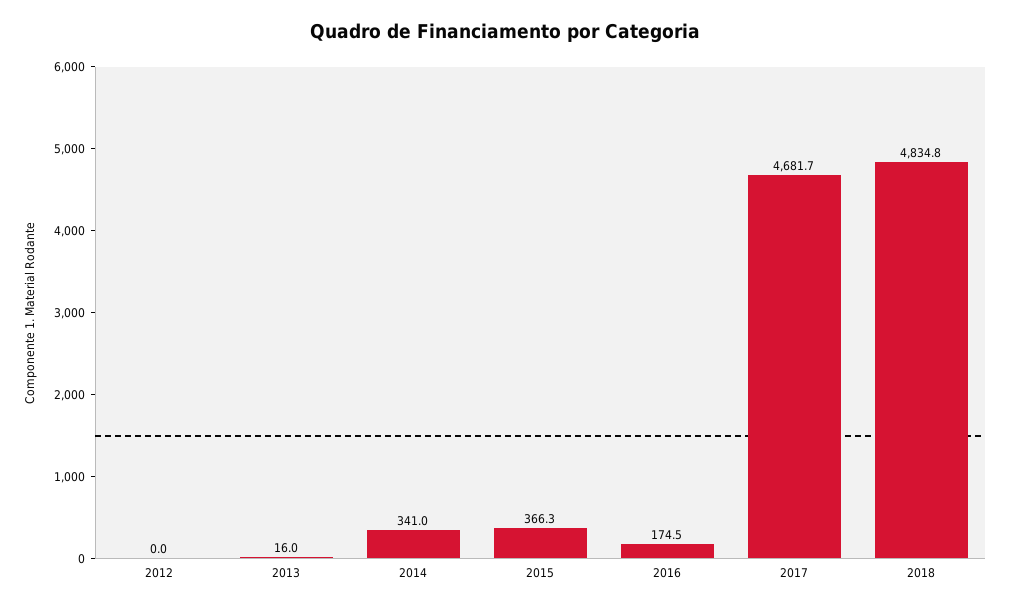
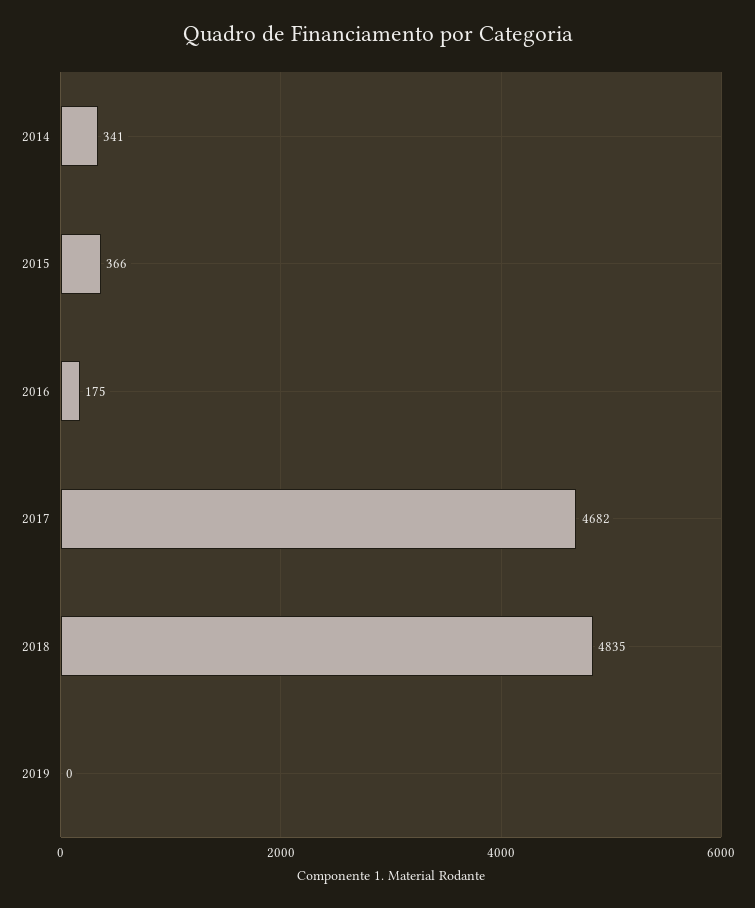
2012: 0 -> none
2013: 16 -> none
2019: none -> 0

